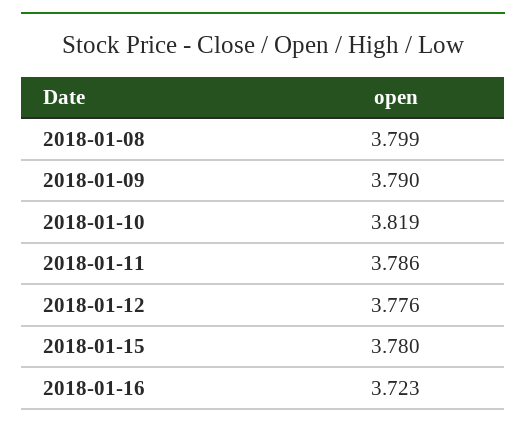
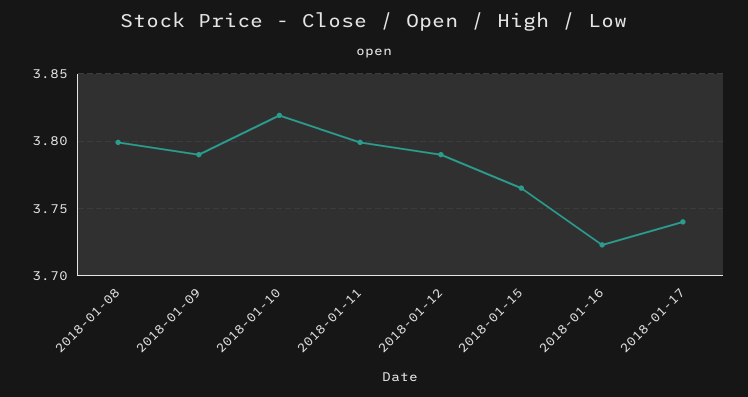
2018-01-11: 3.786 -> 3.8
2018-01-12: 3.776 -> 3.79
2018-01-15: 3.78 -> 3.765
2018-01-17: none -> 3.74

